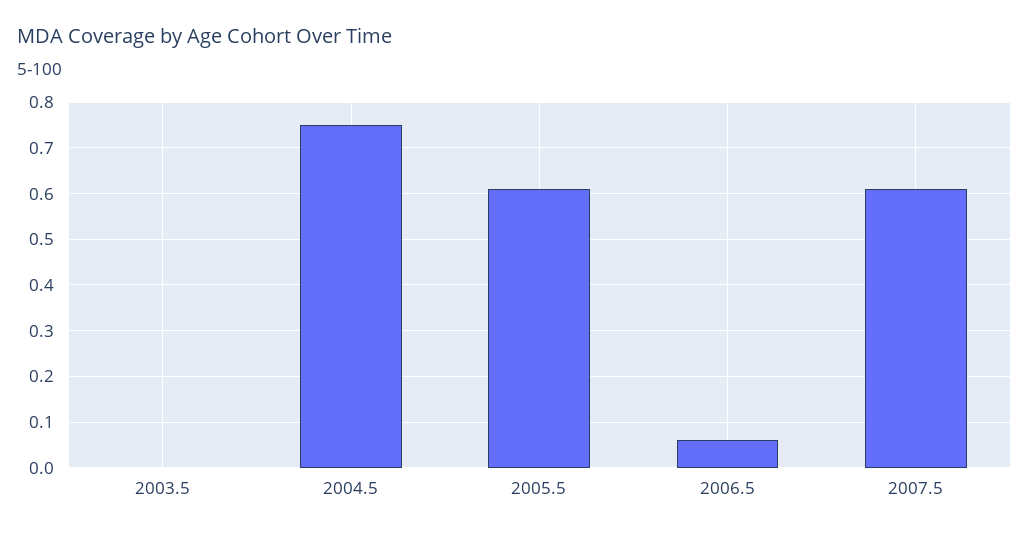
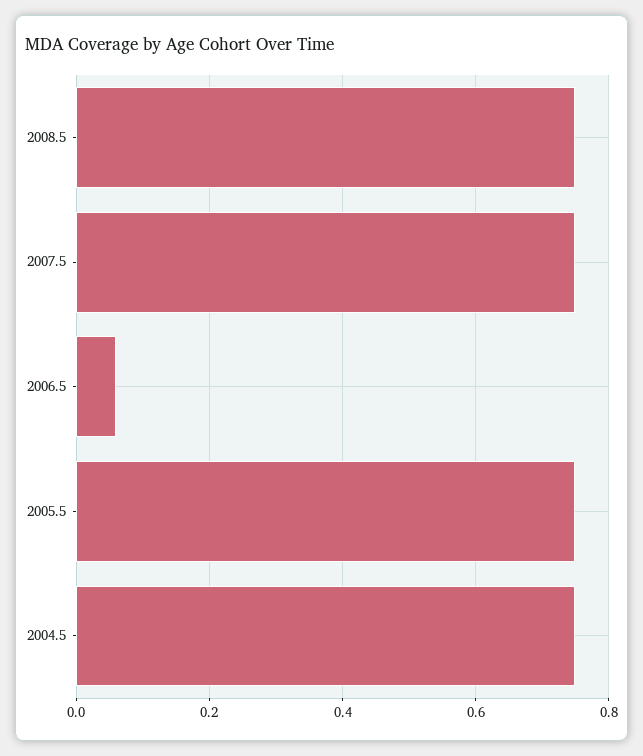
2003.5: 0 -> none
2005.5: 0.6 -> 0.75
2007.5: 0.6 -> 0.75
2008.5: none -> 0.75

